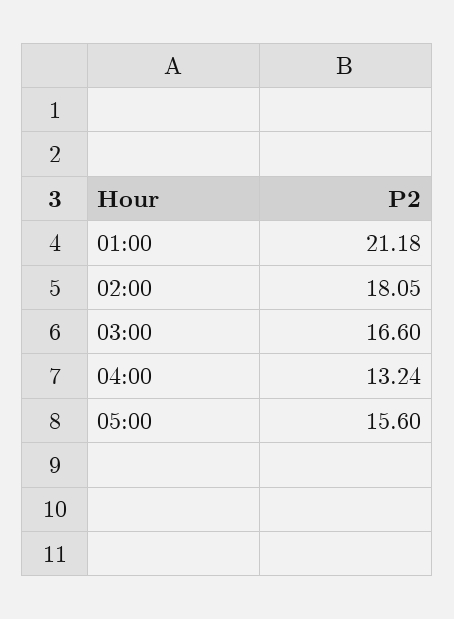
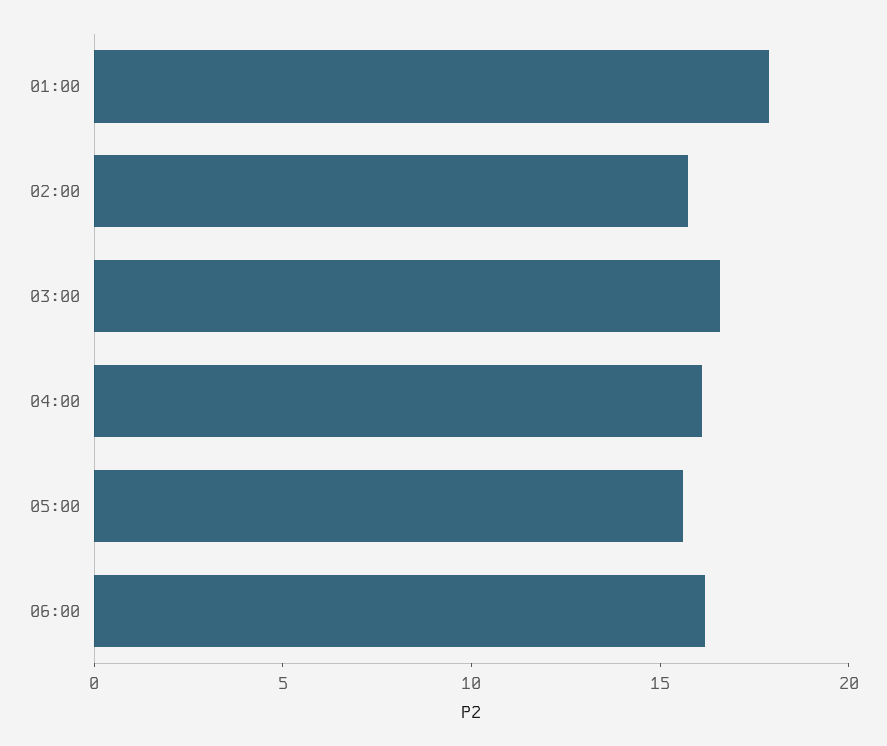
01:00: 21.18 -> 18
02:00: 18.05 -> 16
04:00: 13.24 -> 16
06:00: none -> 16

